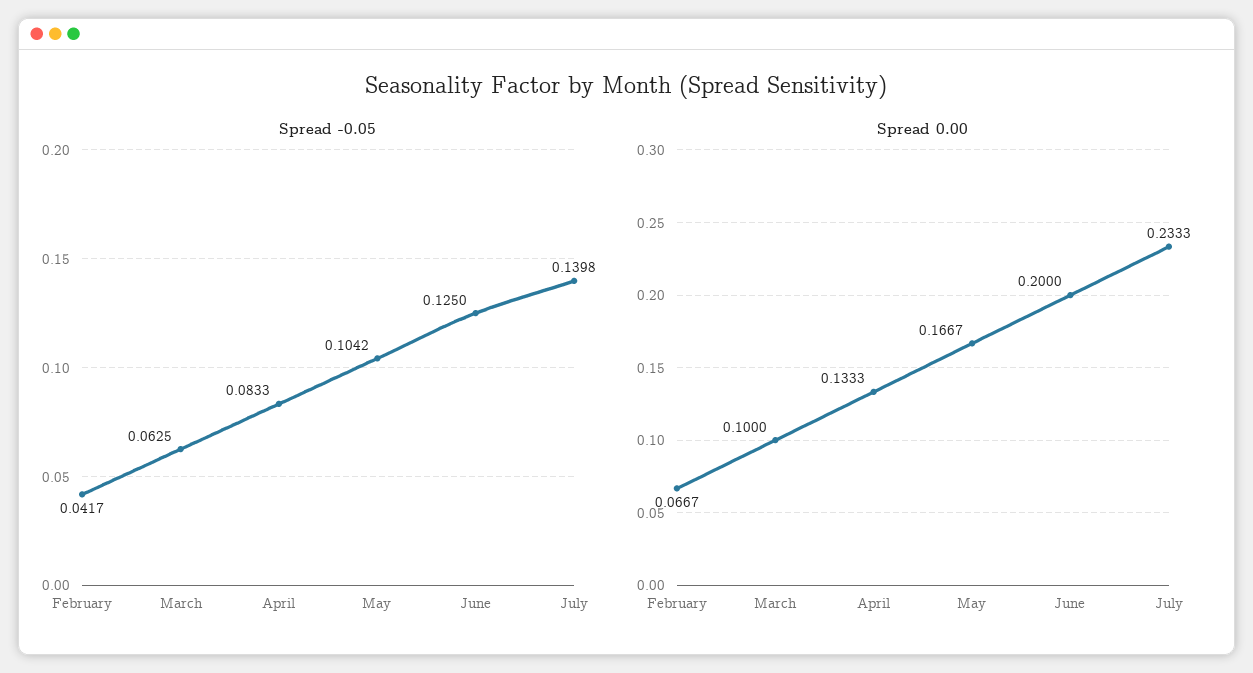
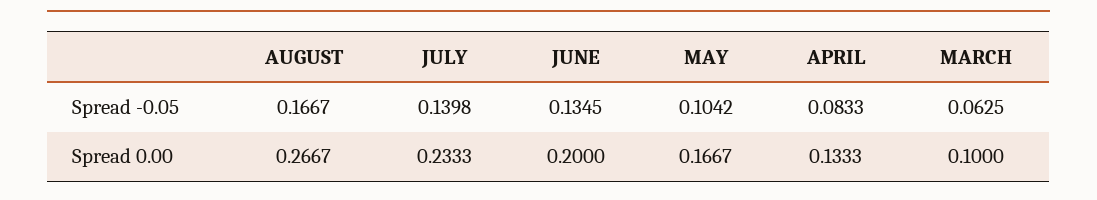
Spread -0.05, February: 0.0417 -> none
Spread -0.05, June: 0.125 -> 0.1345
Spread 0.00, February: 0.0667 -> none
Spread -0.05, AUGUST: none -> 0.1667
Spread 0.00, AUGUST: none -> 0.2667

